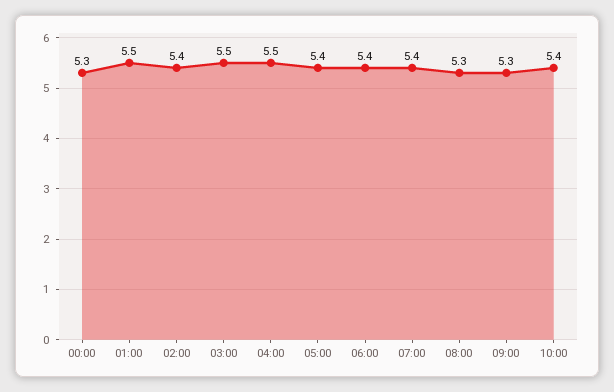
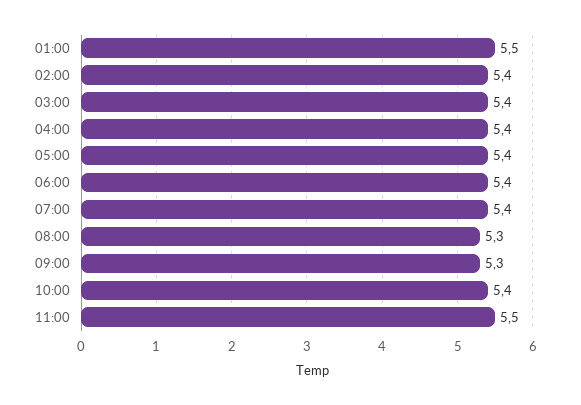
00:00: 5.3 -> none
03:00: 5.5 -> 5.4
04:00: 5.5 -> 5.4
11:00: none -> 5.5

